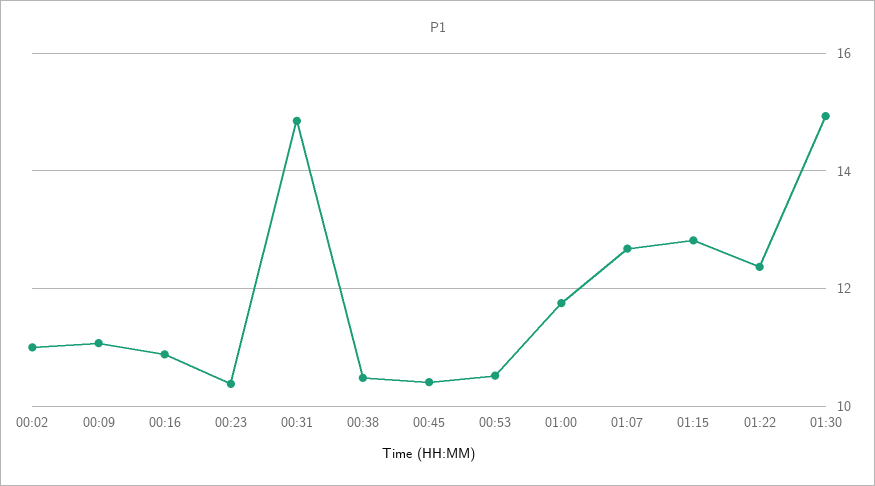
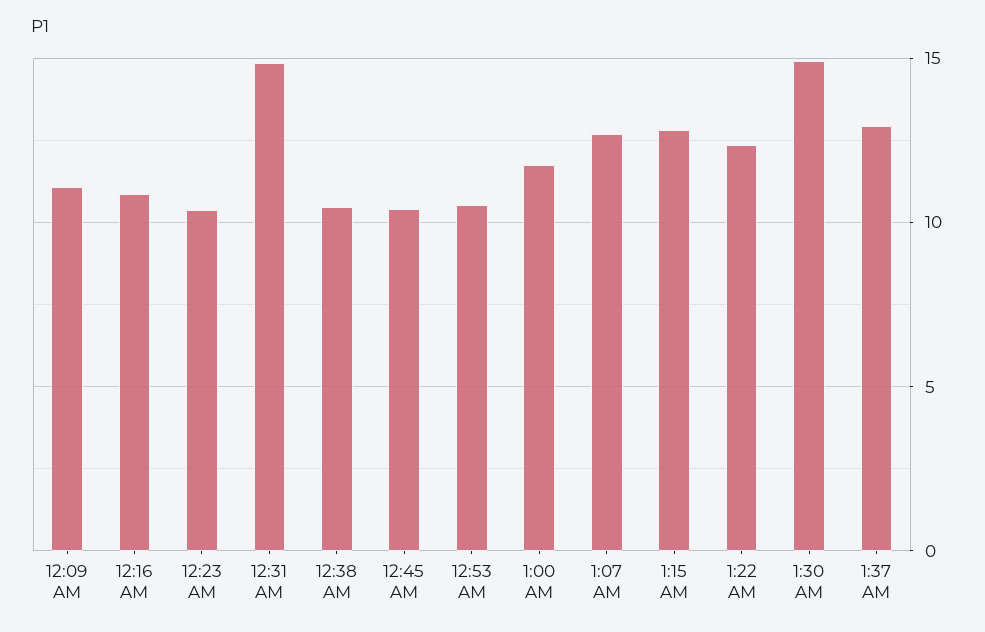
00:02: 11 -> none
1:37 AM: none -> 13

